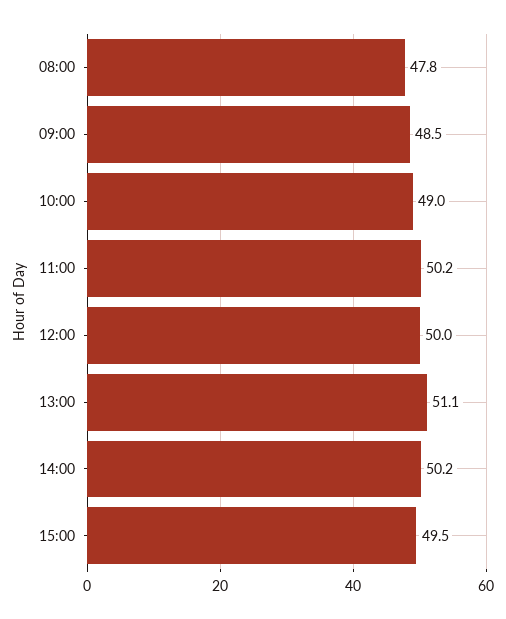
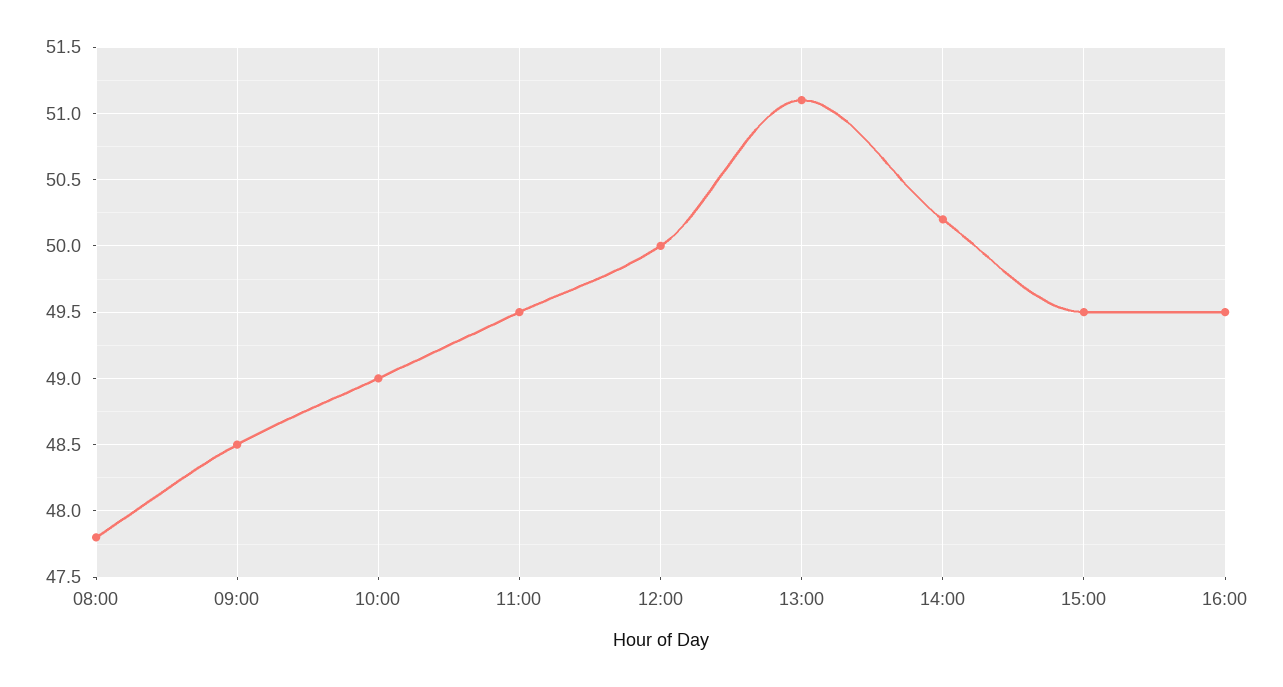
11:00: 50.2 -> 49.5
16:00: none -> 49.5

